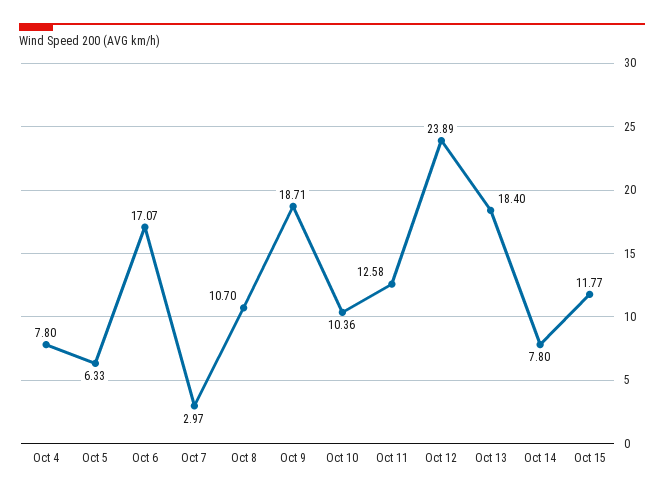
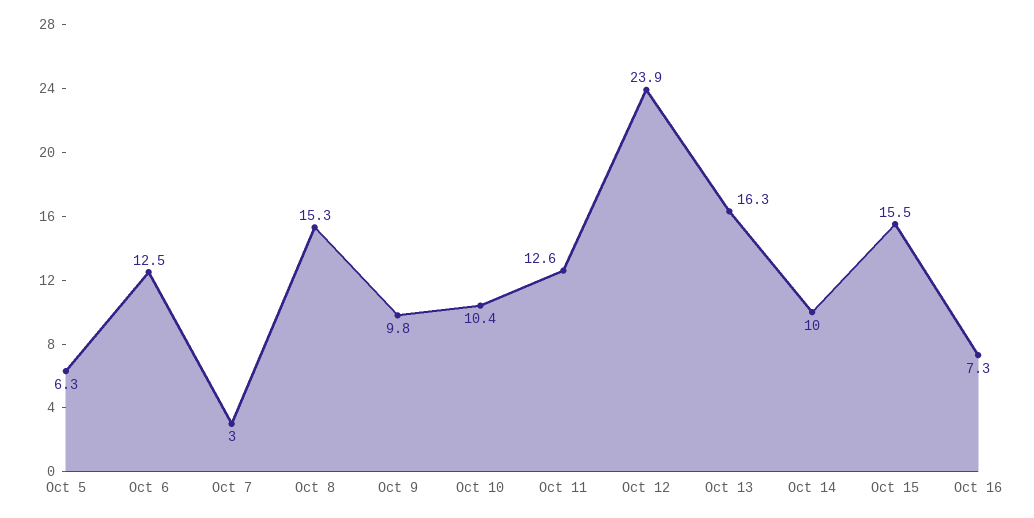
Oct 4: 7.8 -> none
Oct 6: 17.07 -> 12.5
Oct 8: 10.7 -> 15.3
Oct 9: 18.71 -> 9.8
Oct 13: 18.4 -> 16.3
Oct 14: 7.8 -> 10
Oct 15: 11.77 -> 15.5
Oct 16: none -> 7.3

